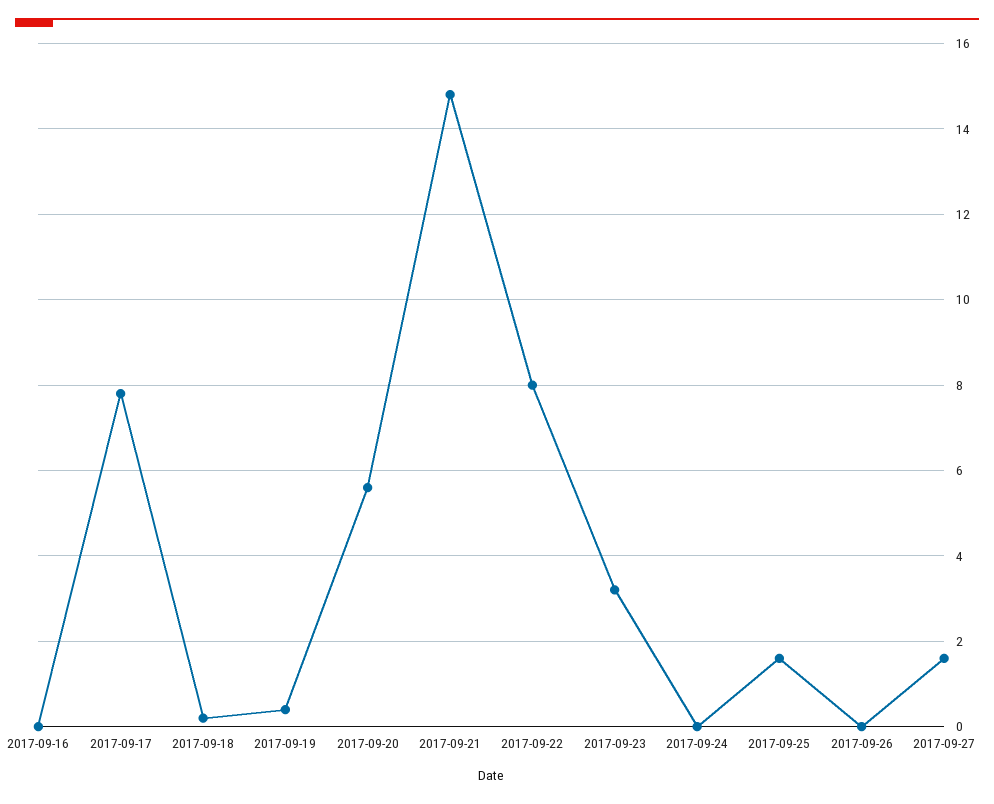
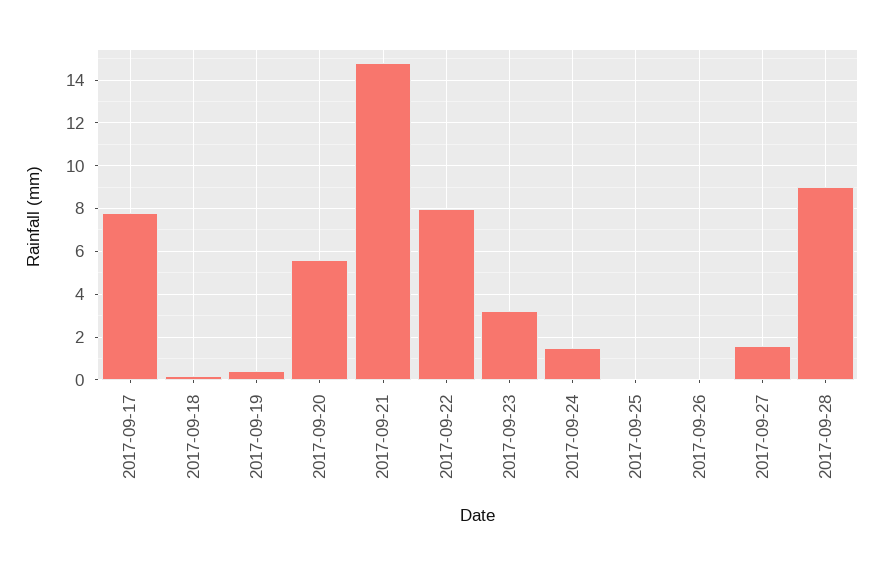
2017-09-16: 0 -> none
2017-09-24: 0 -> 1.5
2017-09-25: 1.5 -> 0
2017-09-28: none -> 9

